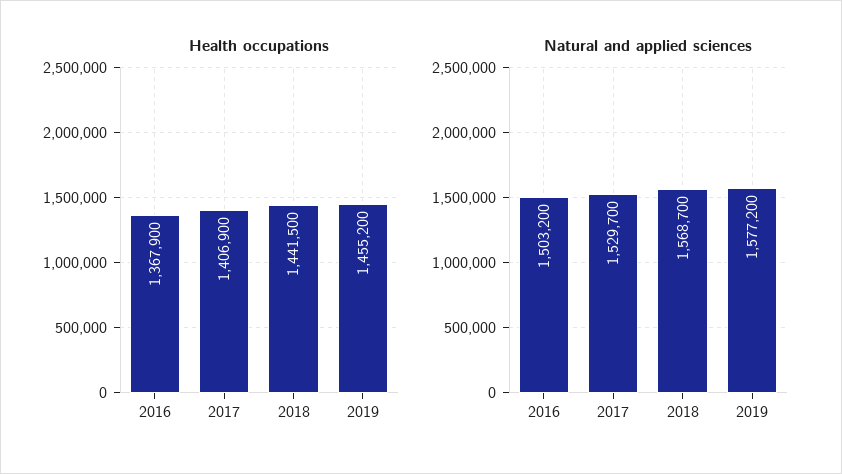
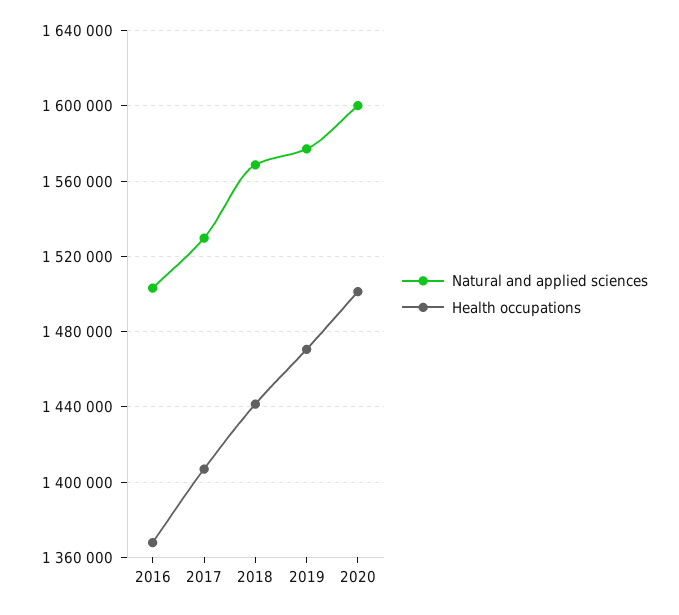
Health occupations, 2019: 1455200 -> 1470000
Natural and applied sciences, 2020: none -> 1600000
Health occupations, 2020: none -> 1500000

